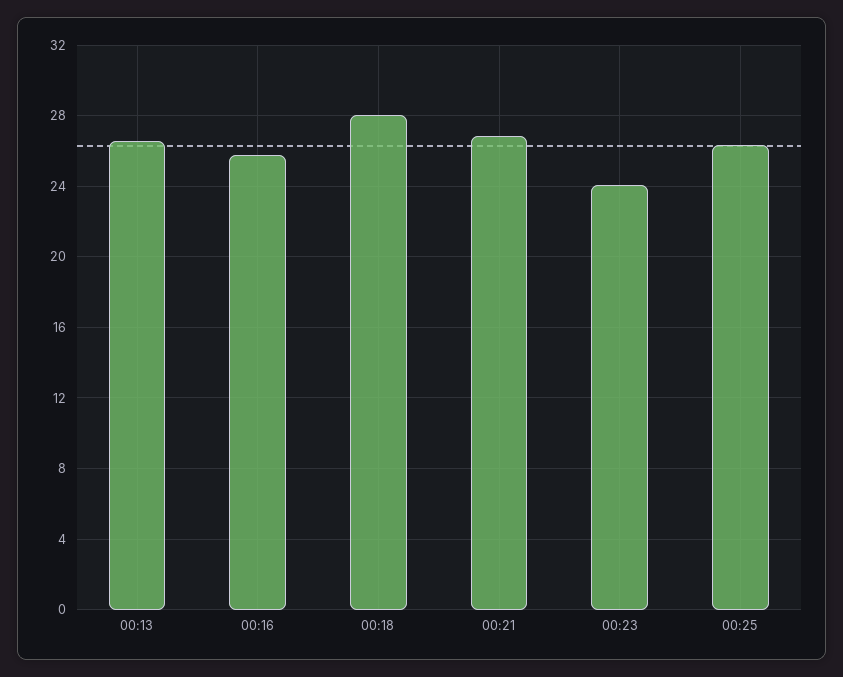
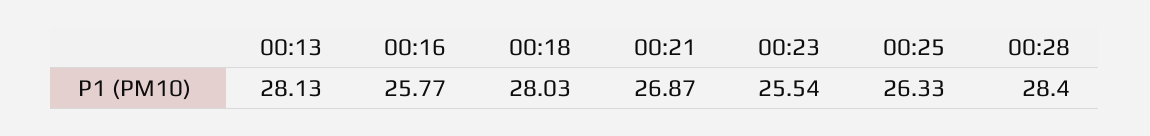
00:13: 26.5 -> 28.13
00:23: 24 -> 25.54
00:28: none -> 28.4

